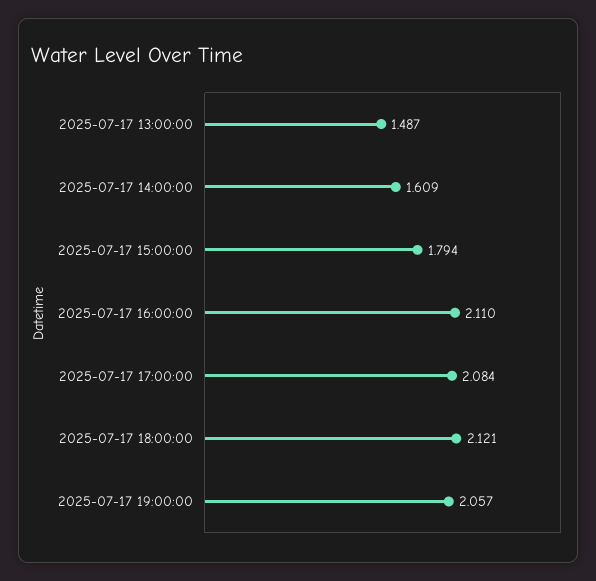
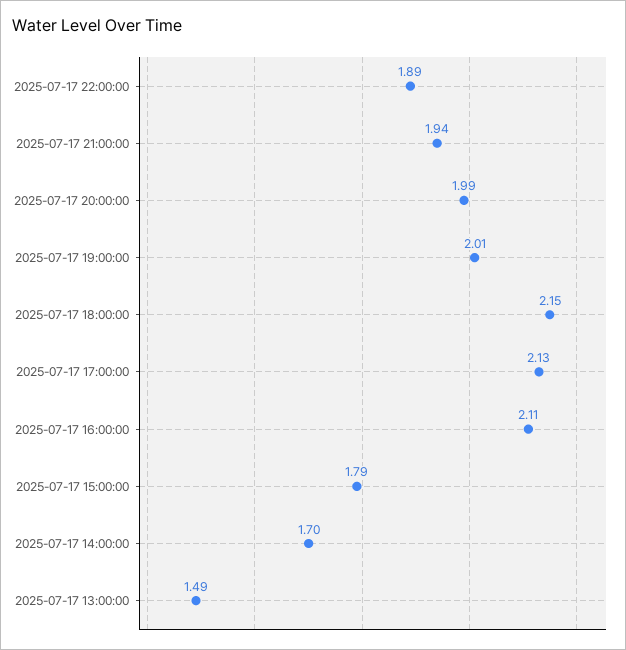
2025-07-17 14:00:00: 1.609 -> 1.7
2025-07-17 17:00:00: 2.084 -> 2.13
2025-07-17 18:00:00: 2.121 -> 2.15
2025-07-17 19:00:00: 2.057 -> 2.01
2025-07-17 22:00:00: none -> 1.89
2025-07-17 21:00:00: none -> 1.94
2025-07-17 20:00:00: none -> 1.99

